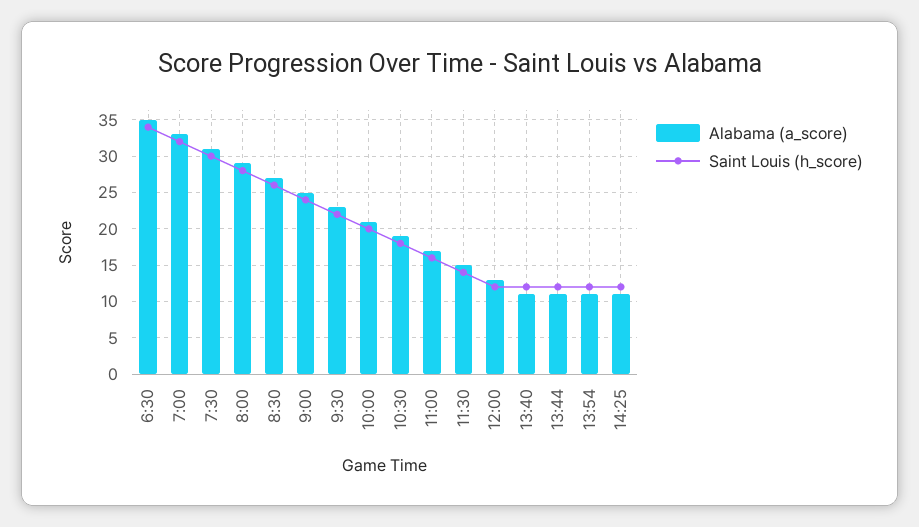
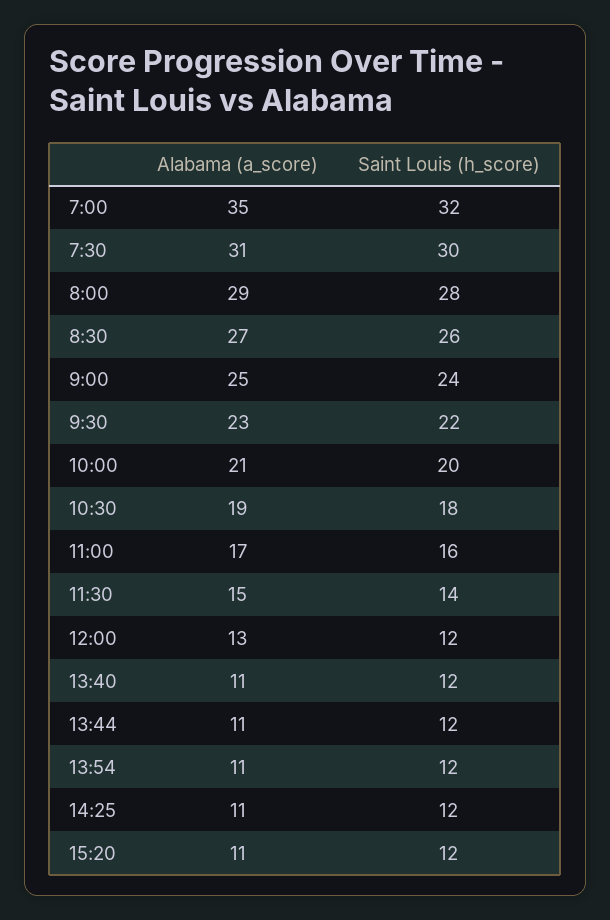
Alabama (a_score), 6:30: 35 -> none
Saint Louis (h_score), 6:30: 34 -> none
Alabama (a_score), 7:00: 33 -> 35
Alabama (a_score), 15:20: none -> 11
Saint Louis (h_score), 15:20: none -> 12

